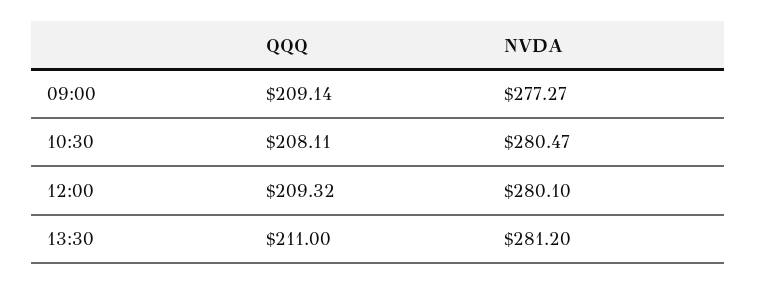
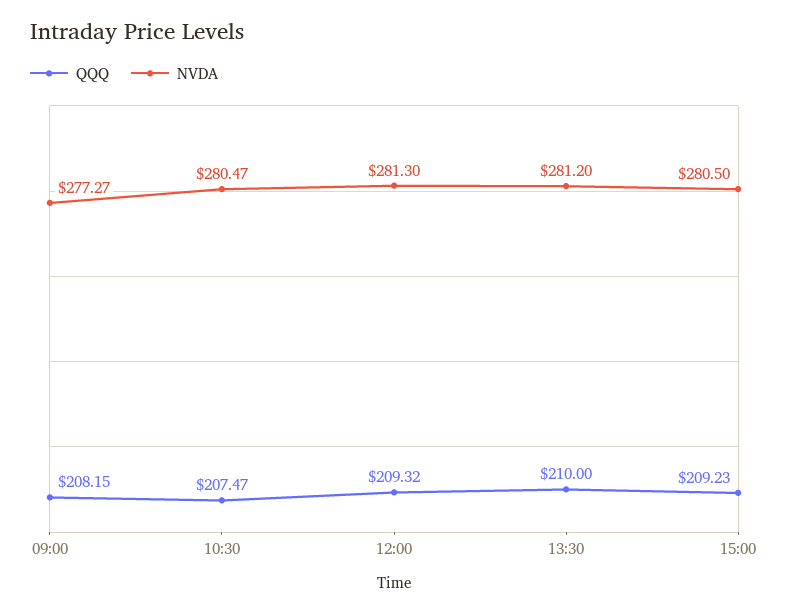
QQQ, 09:00: 209.14 -> 208.15
QQQ, 10:30: 208.11 -> 207.47
NVDA, 12:00: 280.1 -> 281.3
QQQ, 13:30: 211 -> 210
QQQ, 15:00: none -> 209.23
NVDA, 15:00: none -> 280.5

